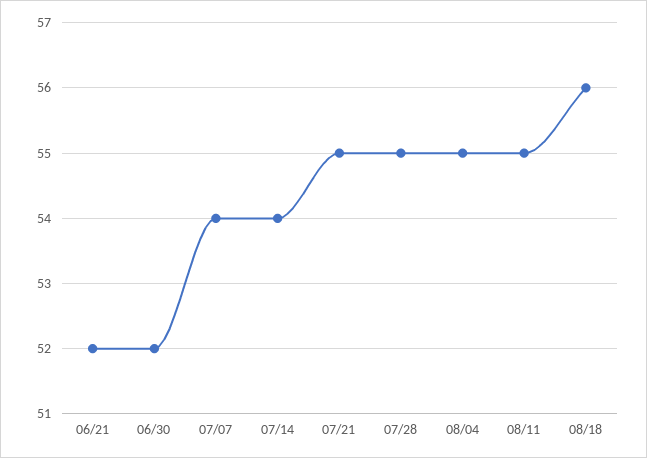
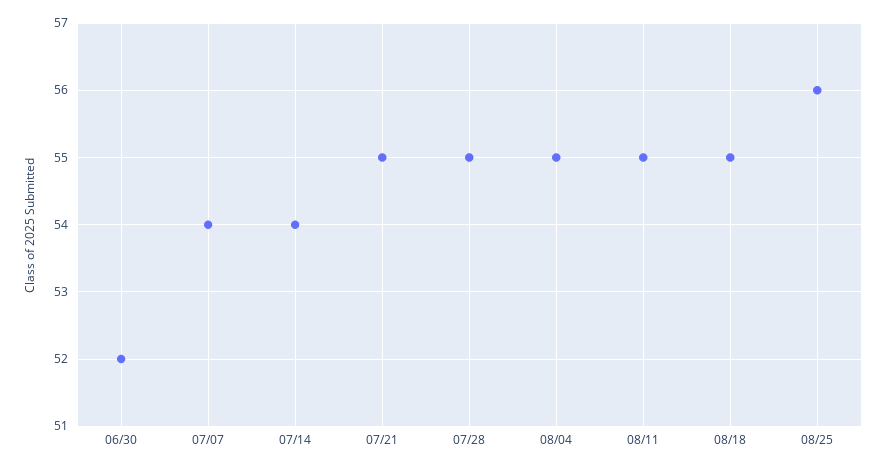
06/21: 52 -> none
08/18: 56 -> 55
08/25: none -> 56

